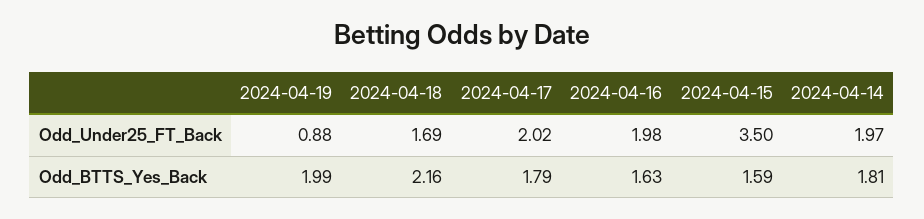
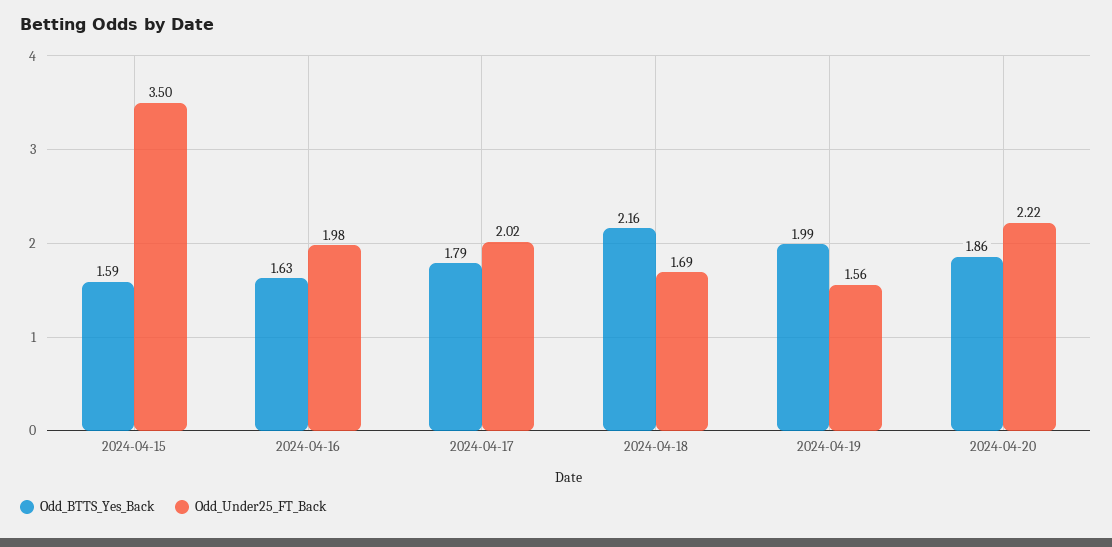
Odd_Under25_FT_Back, 2024-04-19: 0.88 -> 1.56
Odd_Under25_FT_Back, 2024-04-14: 1.97 -> none
Odd_BTTS_Yes_Back, 2024-04-14: 1.81 -> none
Odd_BTTS_Yes_Back, 2024-04-20: none -> 1.86
Odd_Under25_FT_Back, 2024-04-20: none -> 2.22

